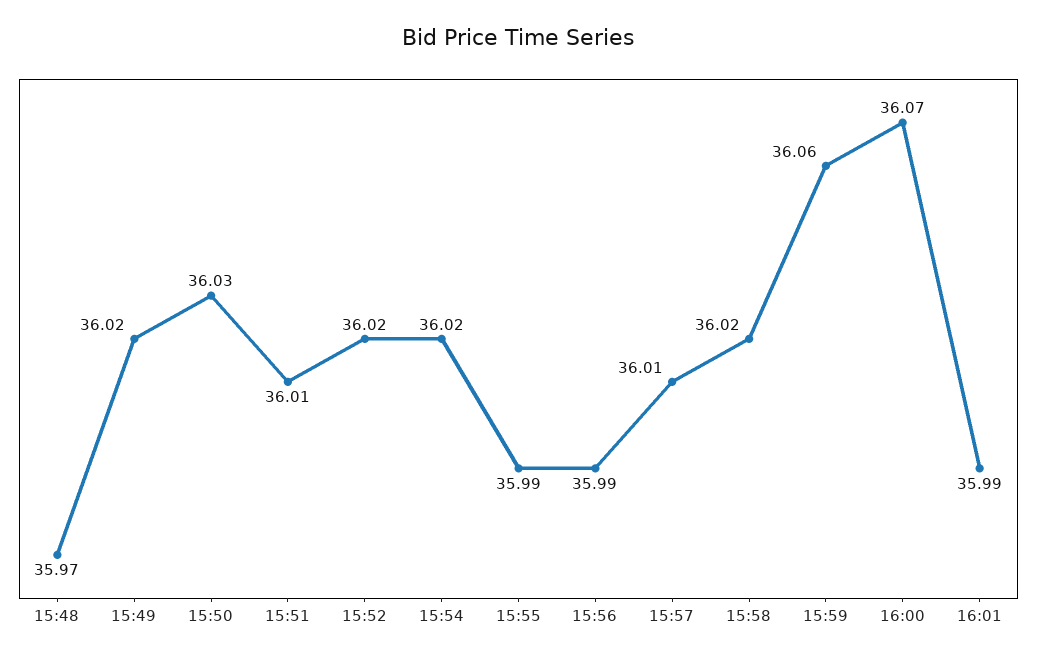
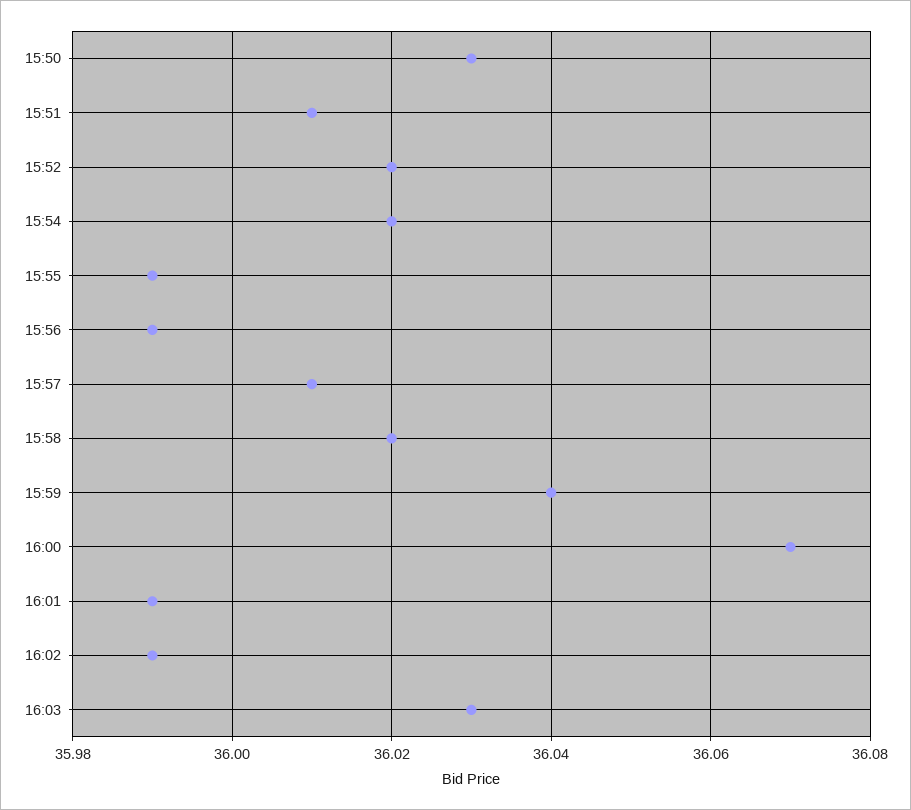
15:48: 35.97 -> none
15:49: 36.02 -> none
15:59: 36.06 -> 36.04
16:02: none -> 35.99
16:03: none -> 36.03

